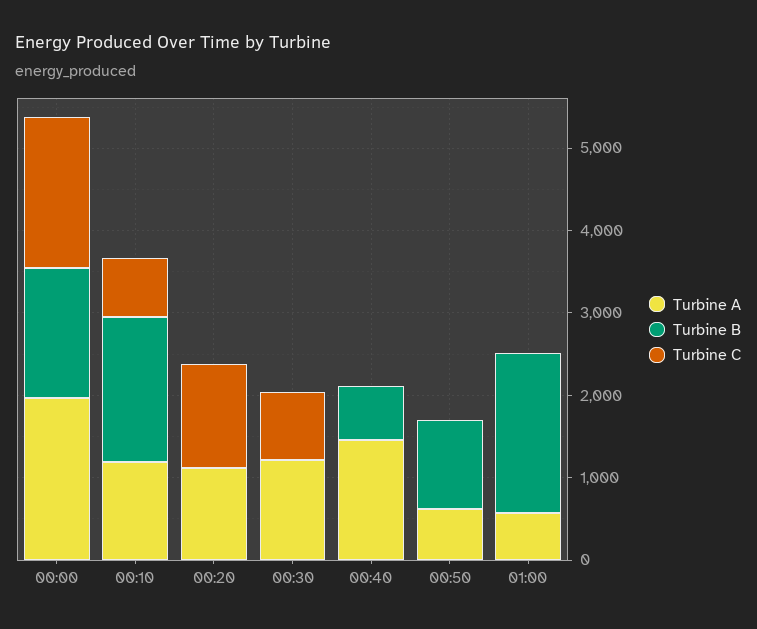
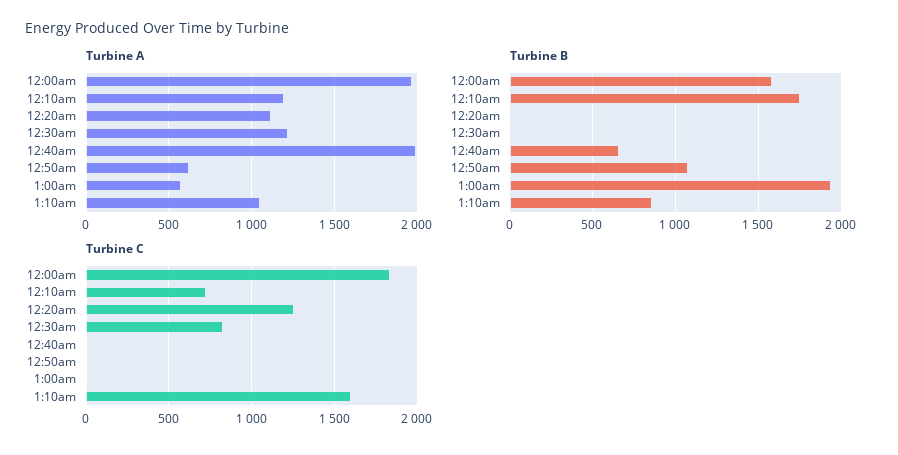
Turbine A, 00:40: 1400 -> 2000
Turbine A, 1:10am: none -> 1050
Turbine B, 1:10am: none -> 850
Turbine C, 1:10am: none -> 1600

